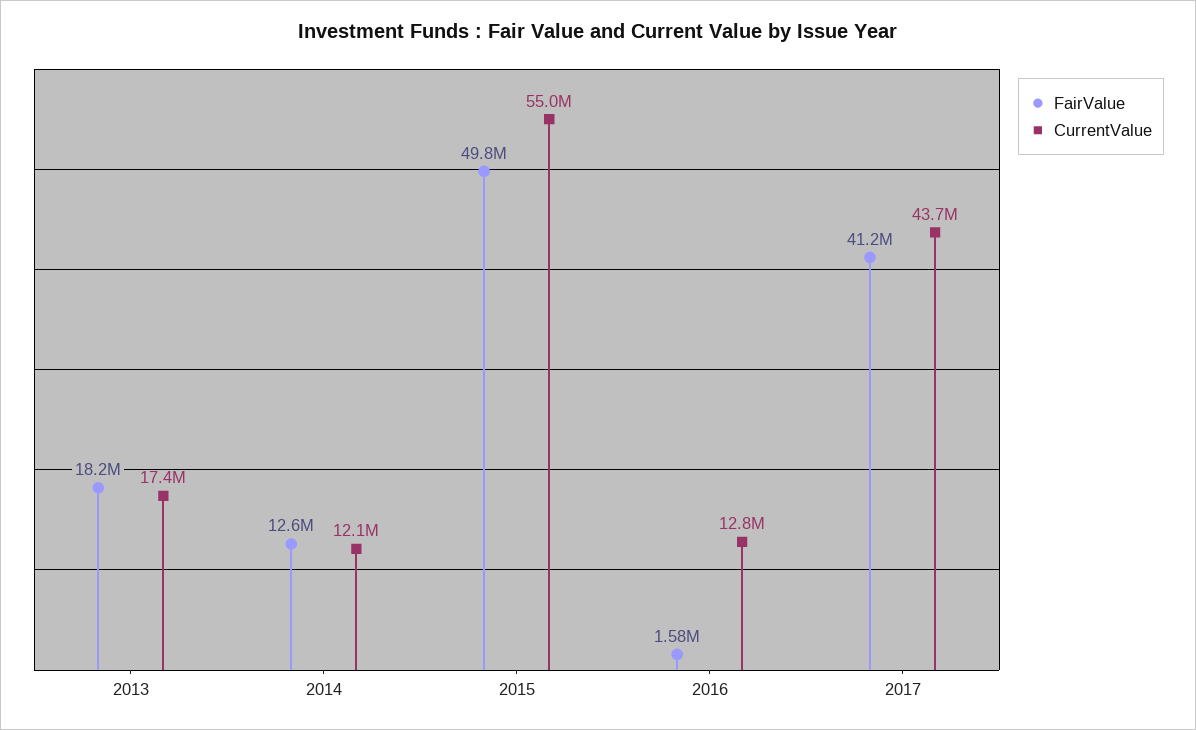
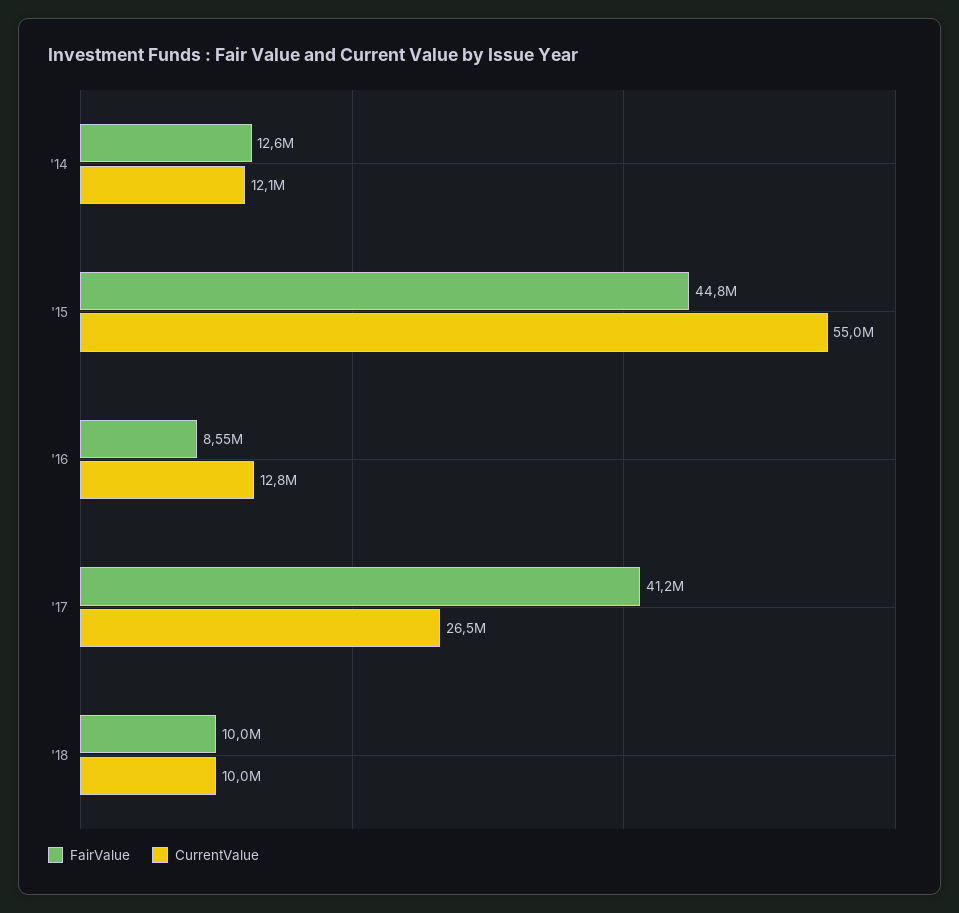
FairValue, 2013: 18200000 -> none
CurrentValue, 2013: 17400000 -> none
FairValue, 2015: 49800000 -> 44800000
FairValue, 2016: 1580000 -> 8550000
CurrentValue, 2017: 43700000 -> 26500000
FairValue, '18: none -> 10000000
CurrentValue, '18: none -> 10000000

